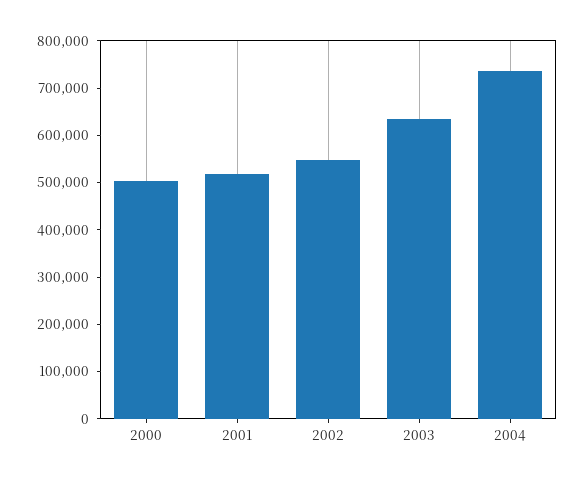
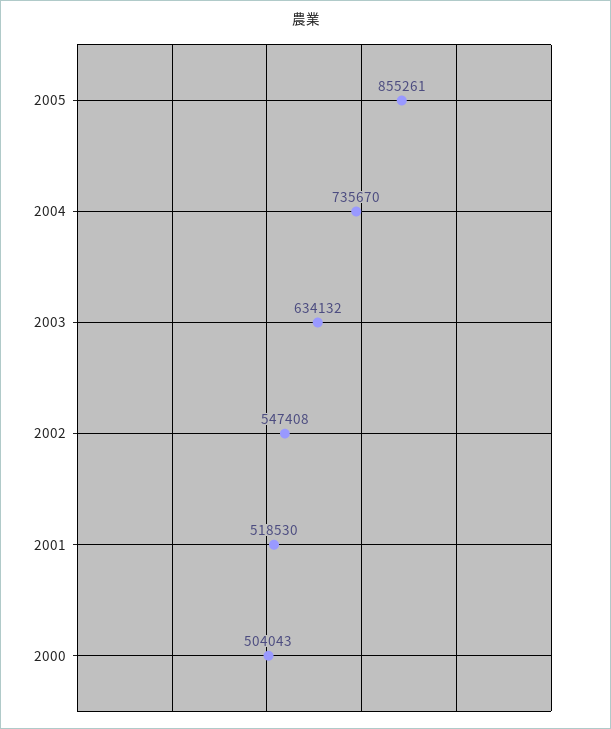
2005: none -> 855261

